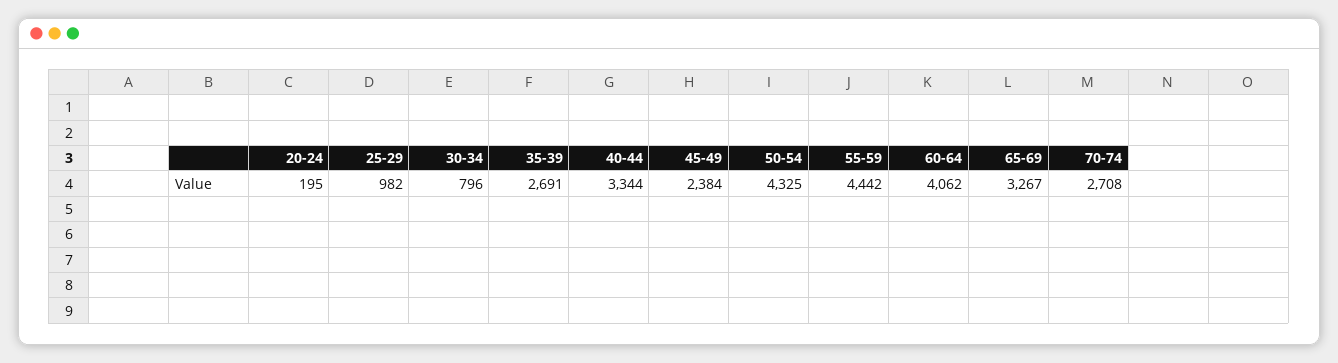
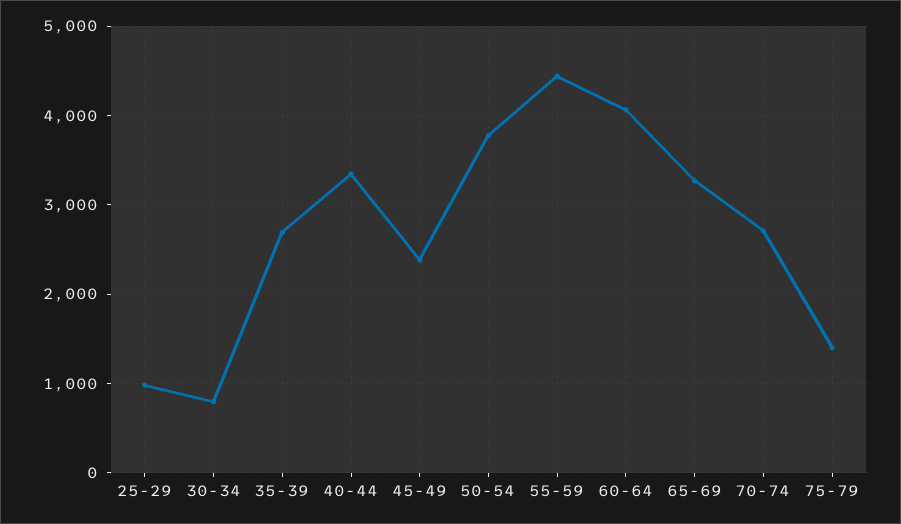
20-24: 195 -> none
50-54: 4325 -> 3800
75-79: none -> 1400

